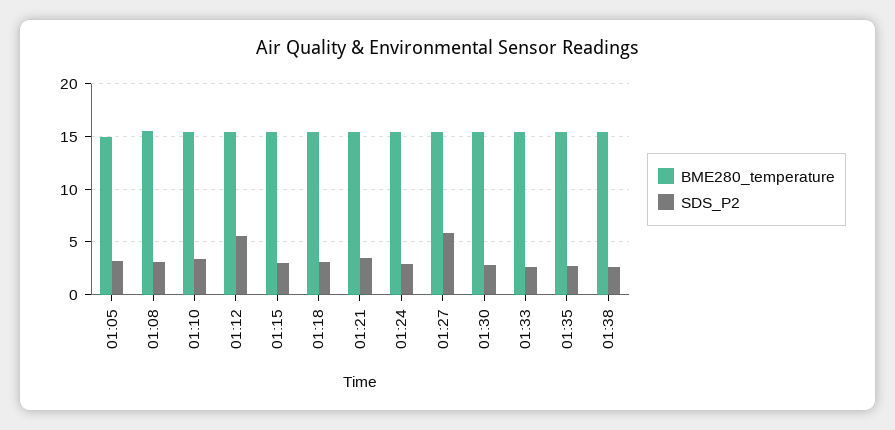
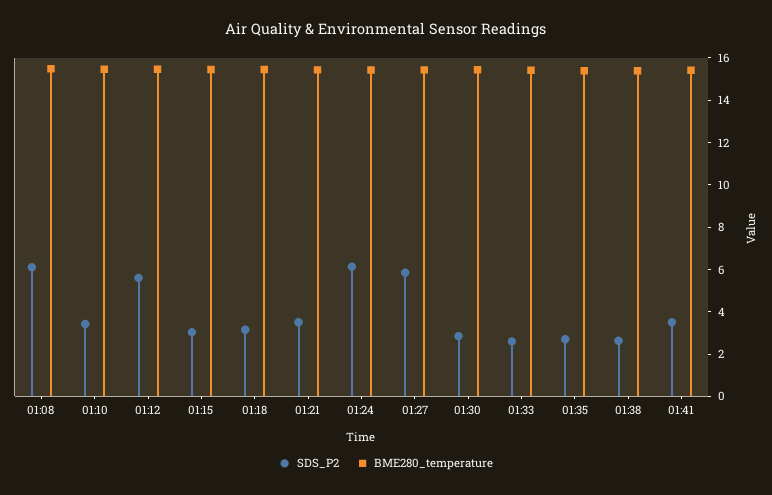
BME280_temperature, 01:05: 15 -> none
SDS_P2, 01:05: 3 -> none
SDS_P2, 01:08: 3 -> 6
SDS_P2, 01:24: 3 -> 6
SDS_P2, 01:41: none -> 3.5
BME280_temperature, 01:41: none -> 15.5

